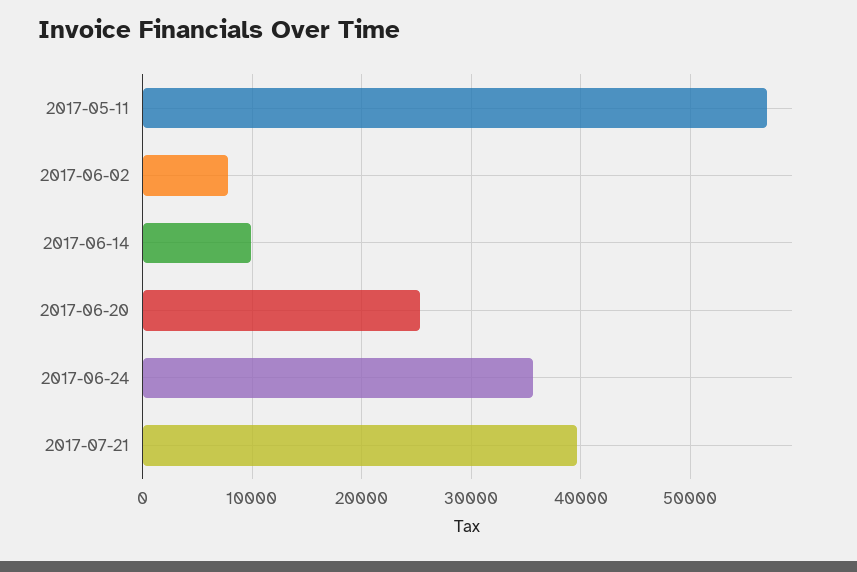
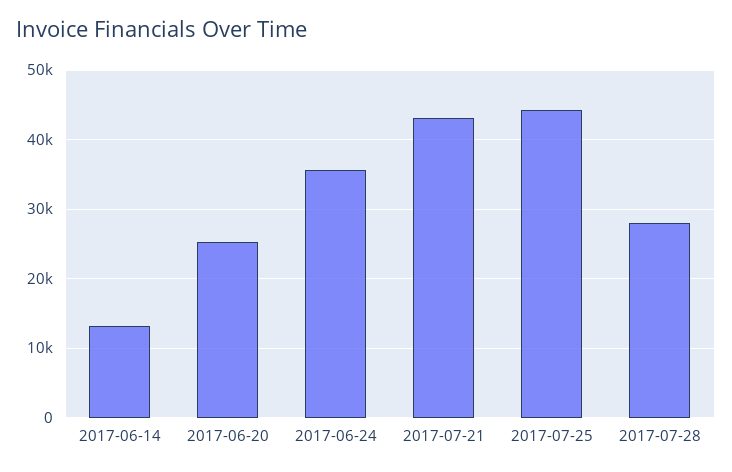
2017-05-11: 57000 -> none
2017-06-02: 8000 -> none
2017-06-14: 10000 -> 13000
2017-07-21: 40000 -> 43000
2017-07-25: none -> 44000
2017-07-28: none -> 28000

